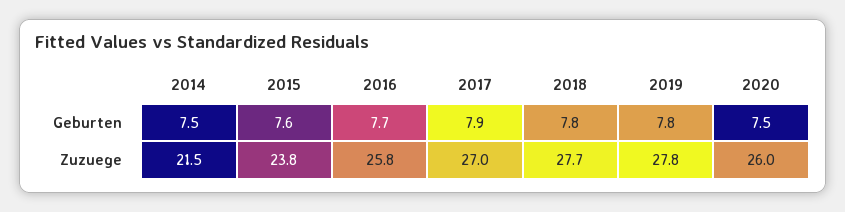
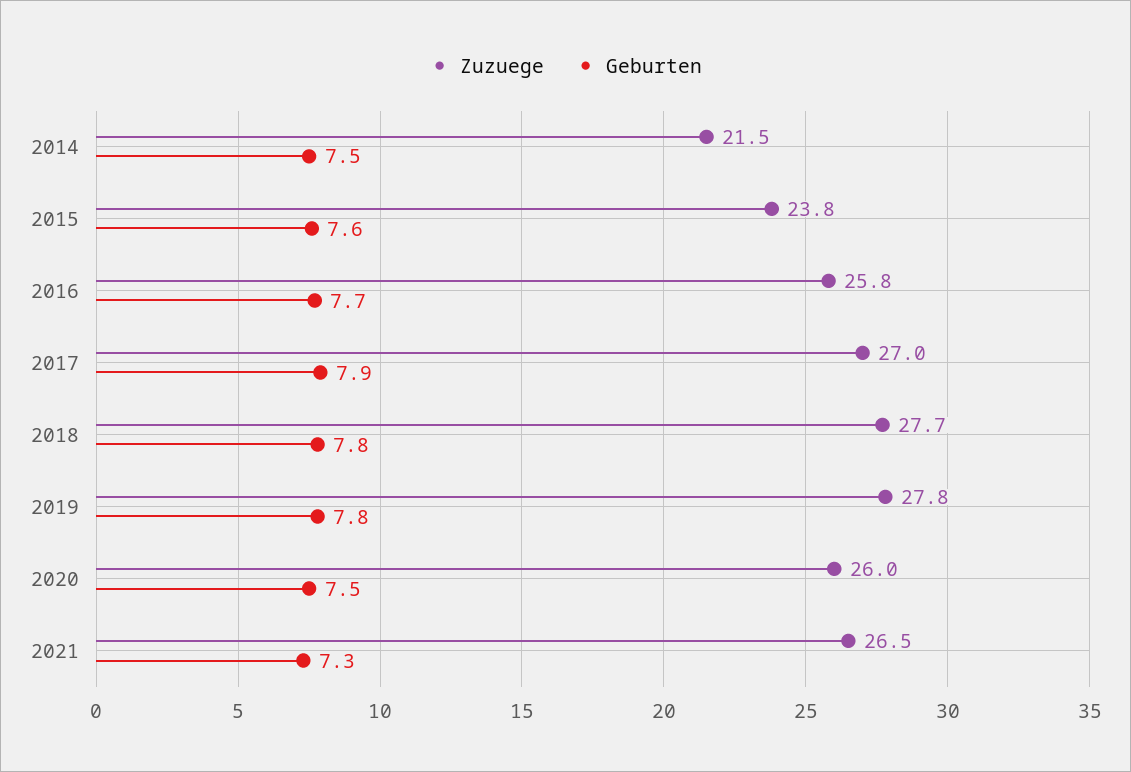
Zuzuege, 2021: none -> 26.5
Geburten, 2021: none -> 7.3

